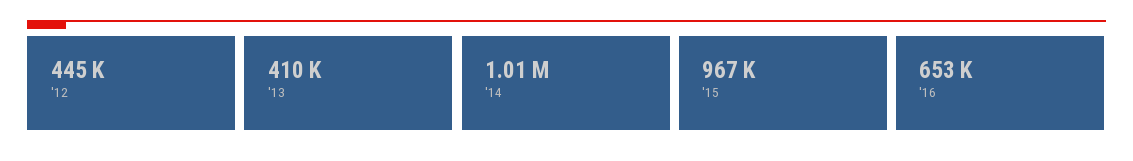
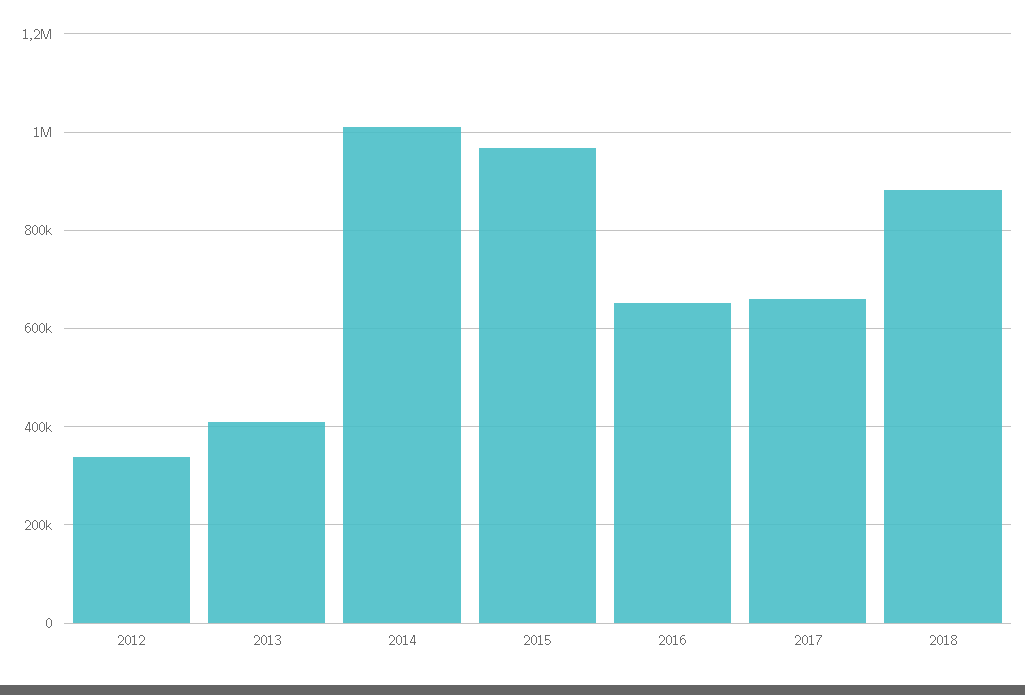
'12: 445000 -> 340000
2017: none -> 660000
2018: none -> 880000

